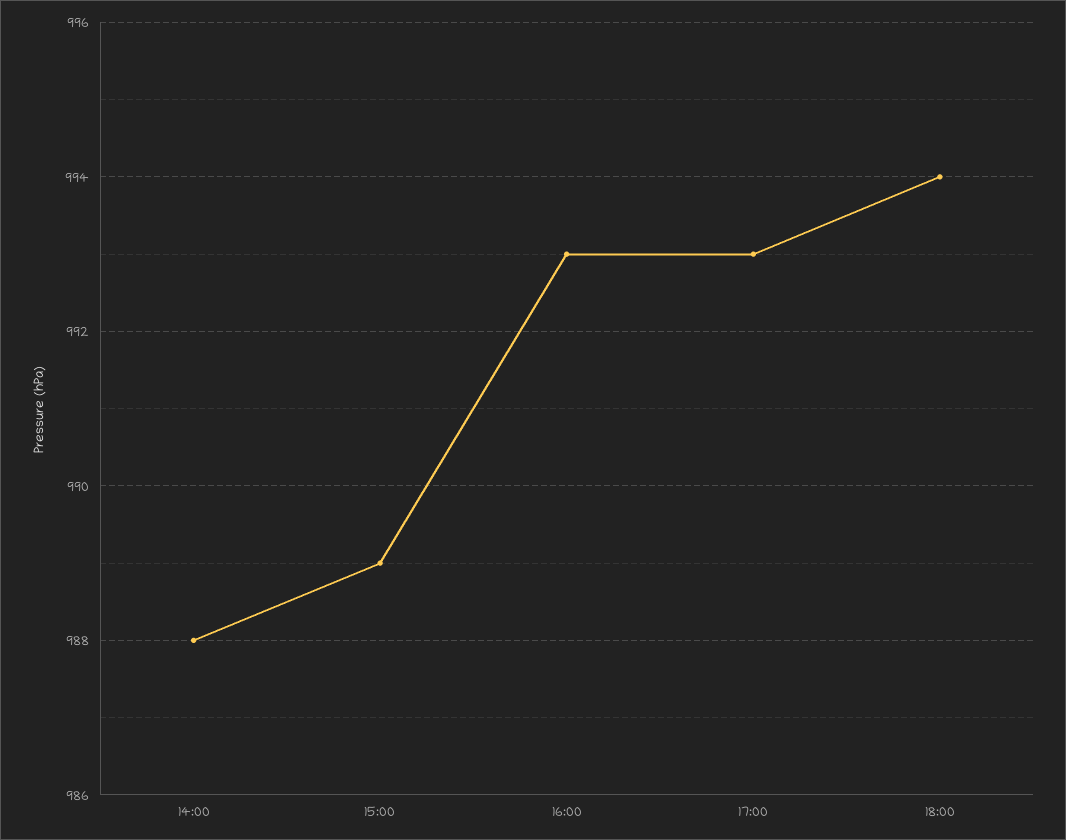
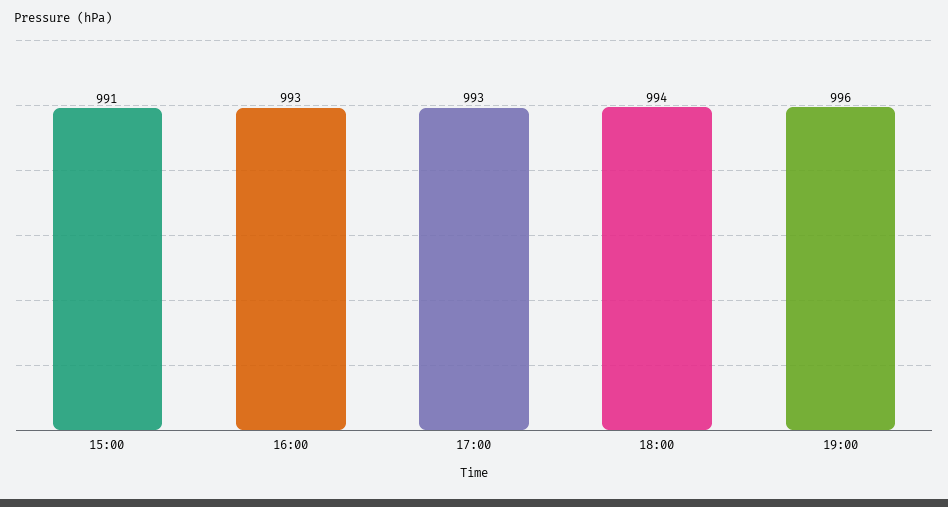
14:00: 988 -> none
15:00: 989 -> 991
19:00: none -> 996

